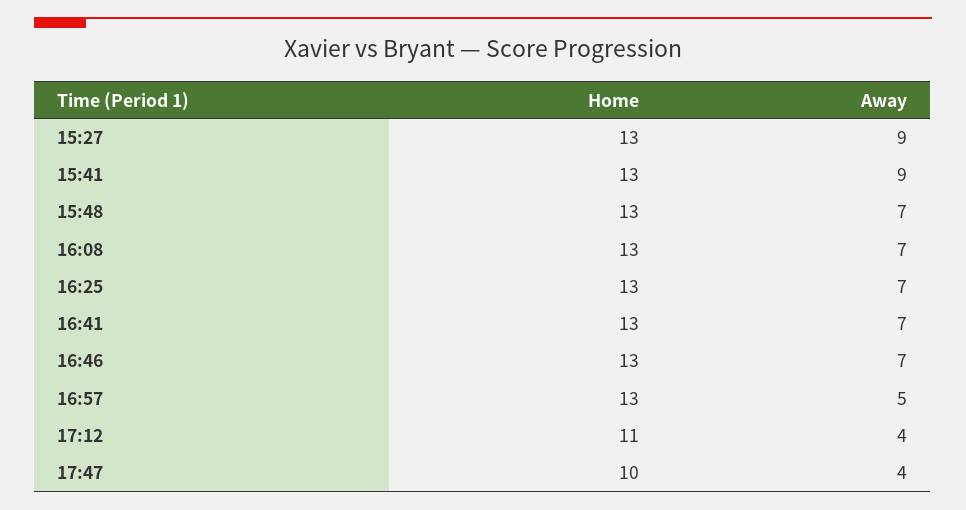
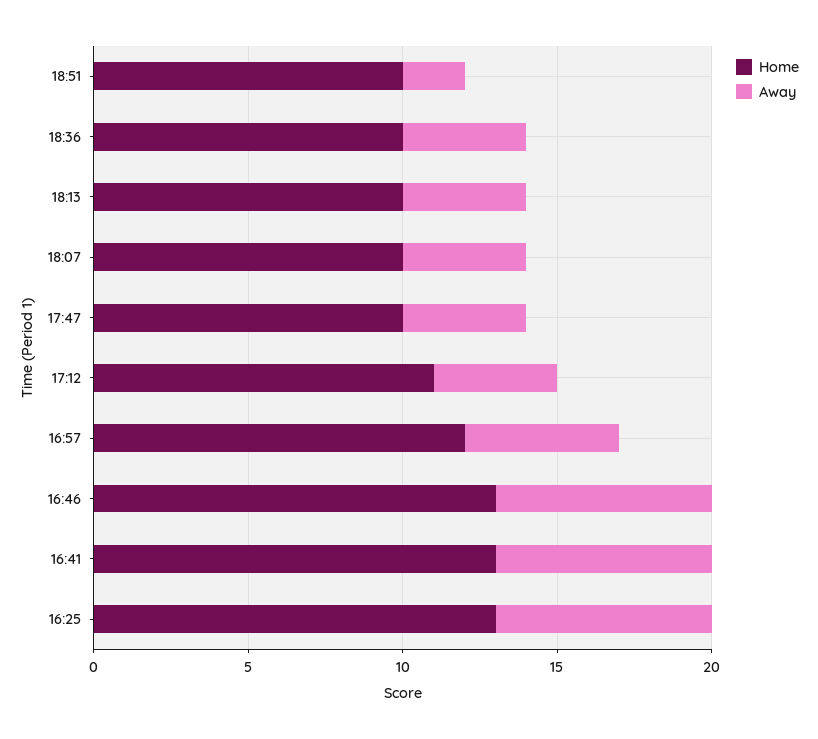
Home, 15:27: 13 -> none
Away, 15:27: 9 -> none
Home, 15:41: 13 -> none
Away, 15:41: 9 -> none
Home, 15:48: 13 -> none
Away, 15:48: 7 -> none
Home, 16:08: 13 -> none
Away, 16:08: 7 -> none
Home, 16:57: 13 -> 12
Home, 18:51: none -> 10
Away, 18:51: none -> 2
Home, 18:36: none -> 10
Away, 18:36: none -> 4
Home, 18:13: none -> 10
Away, 18:13: none -> 4
Home, 18:07: none -> 10
Away, 18:07: none -> 4

